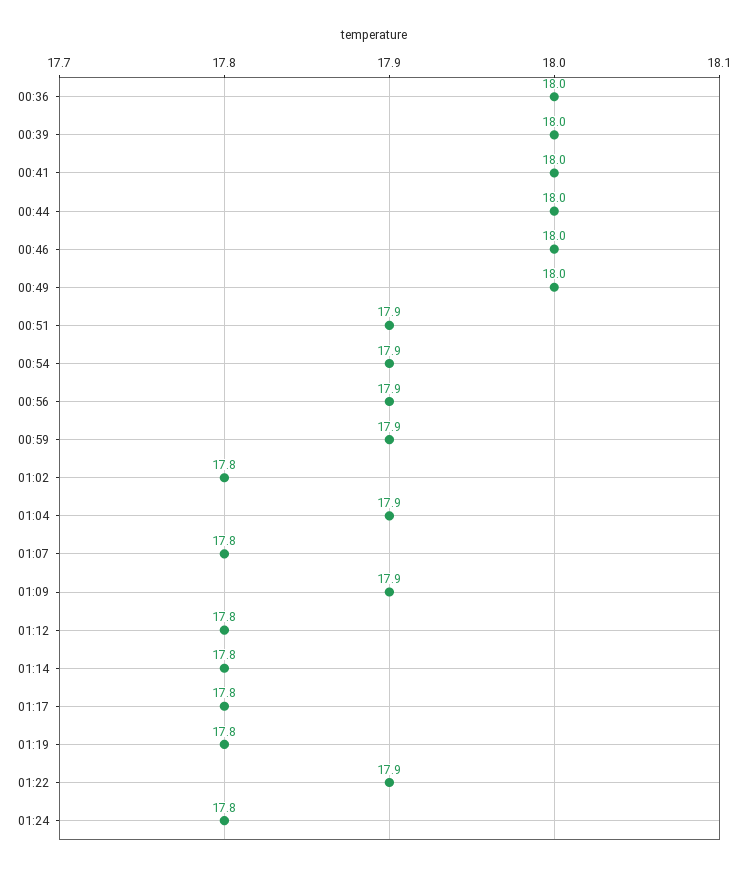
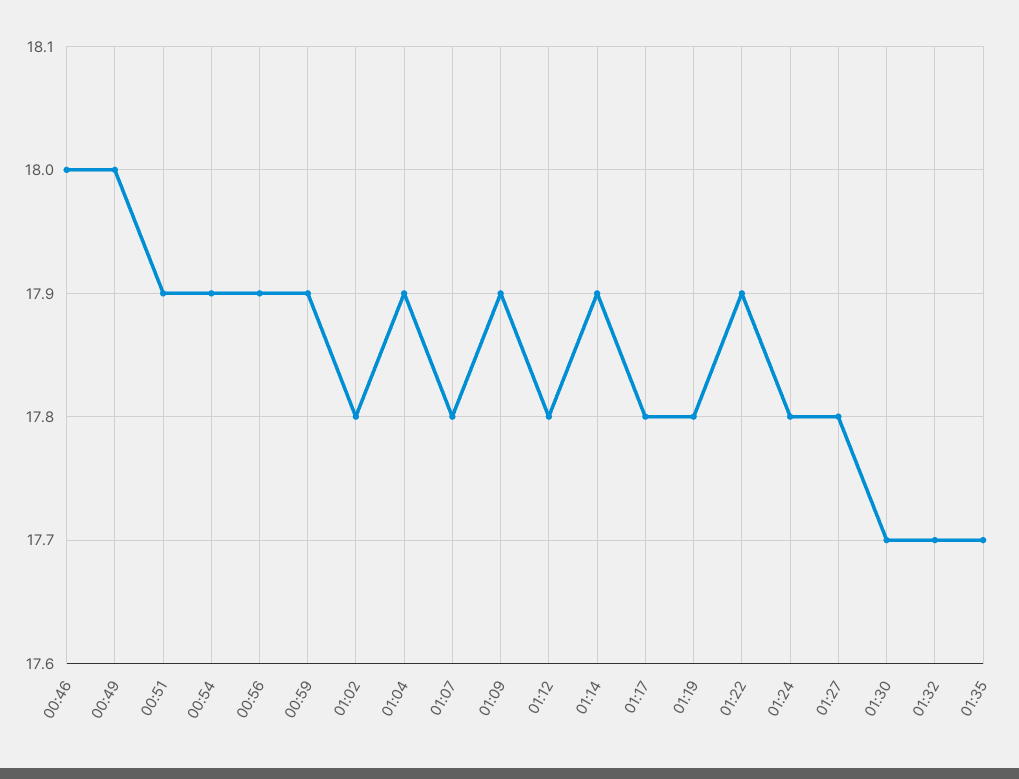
00:36: 18 -> none
00:39: 18 -> none
00:41: 18 -> none
00:44: 18 -> none
01:14: 17.8 -> 17.9
01:27: none -> 17.8
01:30: none -> 17.7
01:32: none -> 17.7
01:35: none -> 17.7

